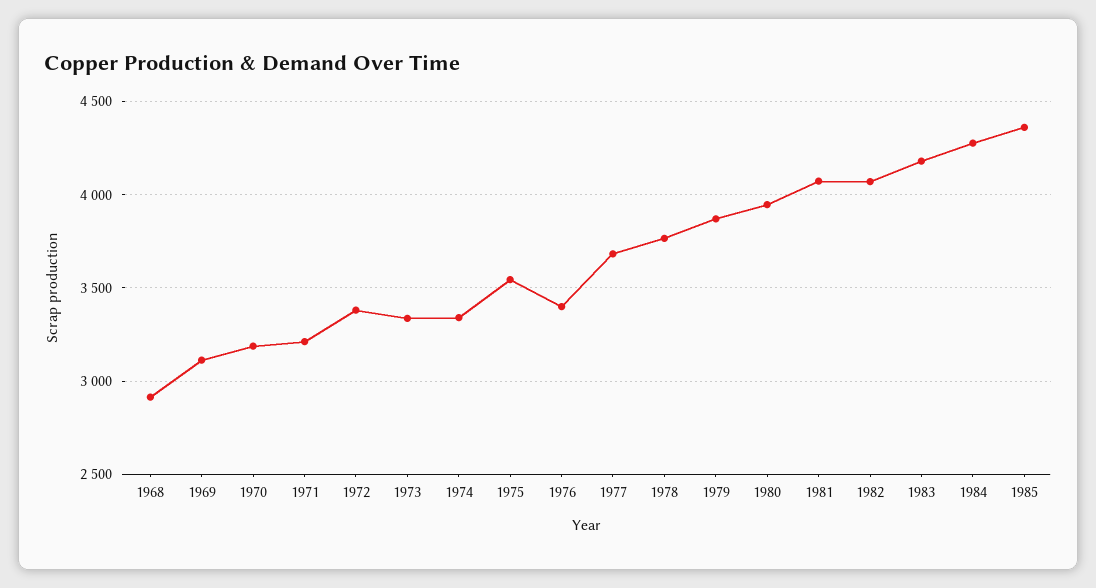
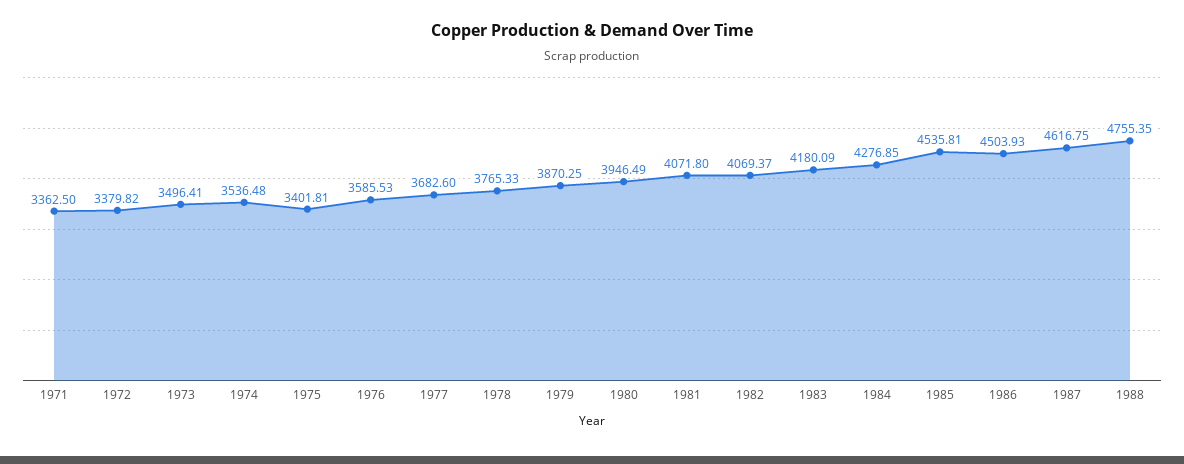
1968: 2900 -> none
1969: 3100 -> none
1970: 3200 -> none
1971: 3200 -> 3362.5
1973: 3350 -> 3496.41
1974: 3350 -> 3536.48
1975: 3550 -> 3401.81
1976: 3400 -> 3585.53
1985: 4350 -> 4535.81
1986: none -> 4503.93
1987: none -> 4616.75
1988: none -> 4755.35

